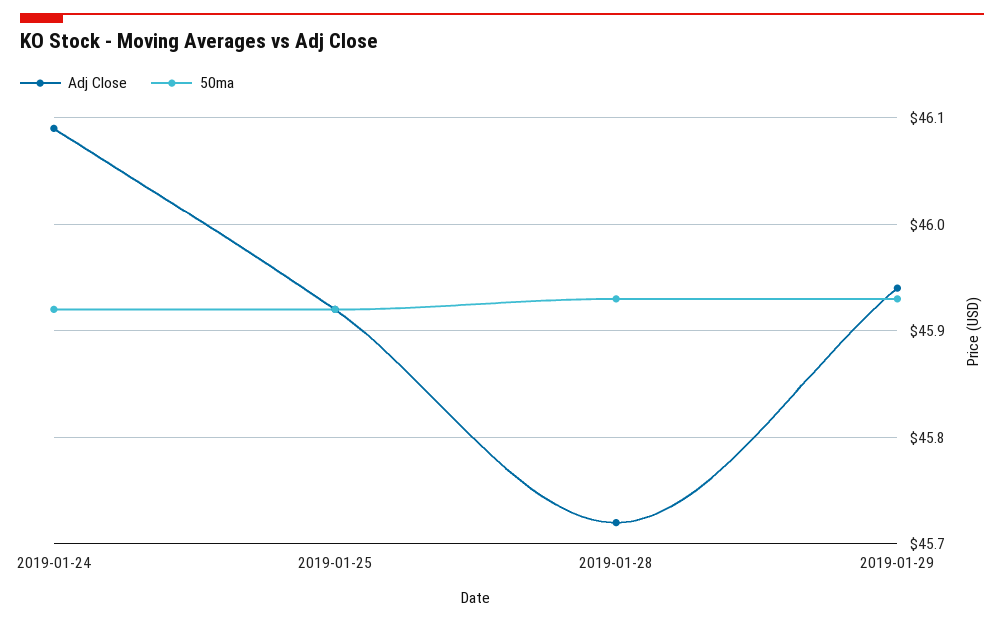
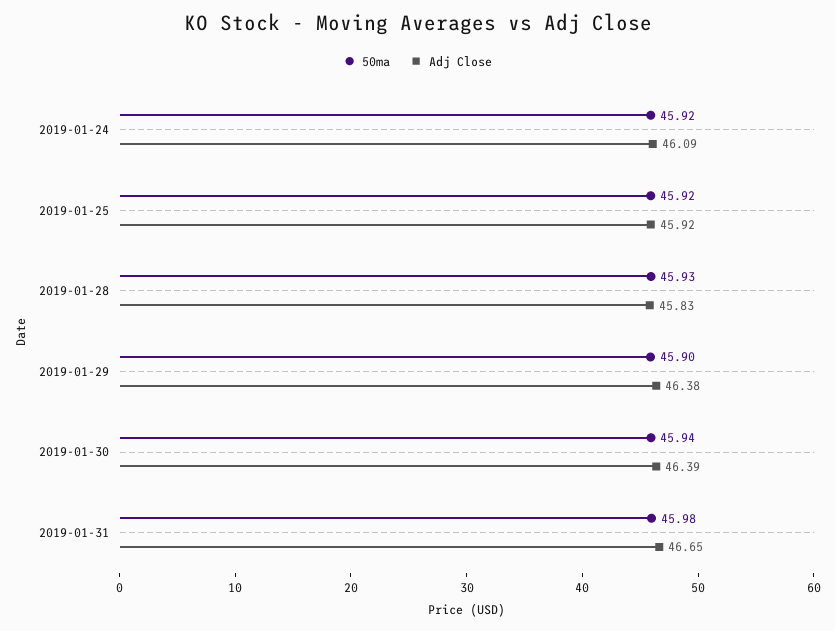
Adj Close, 2019-01-28: 45.72 -> 45.83
Adj Close, 2019-01-29: 45.94 -> 46.38
50ma, 2019-01-29: 45.93 -> 45.9
50ma, 2019-01-30: none -> 45.94
Adj Close, 2019-01-30: none -> 46.39
50ma, 2019-01-31: none -> 45.98
Adj Close, 2019-01-31: none -> 46.65

